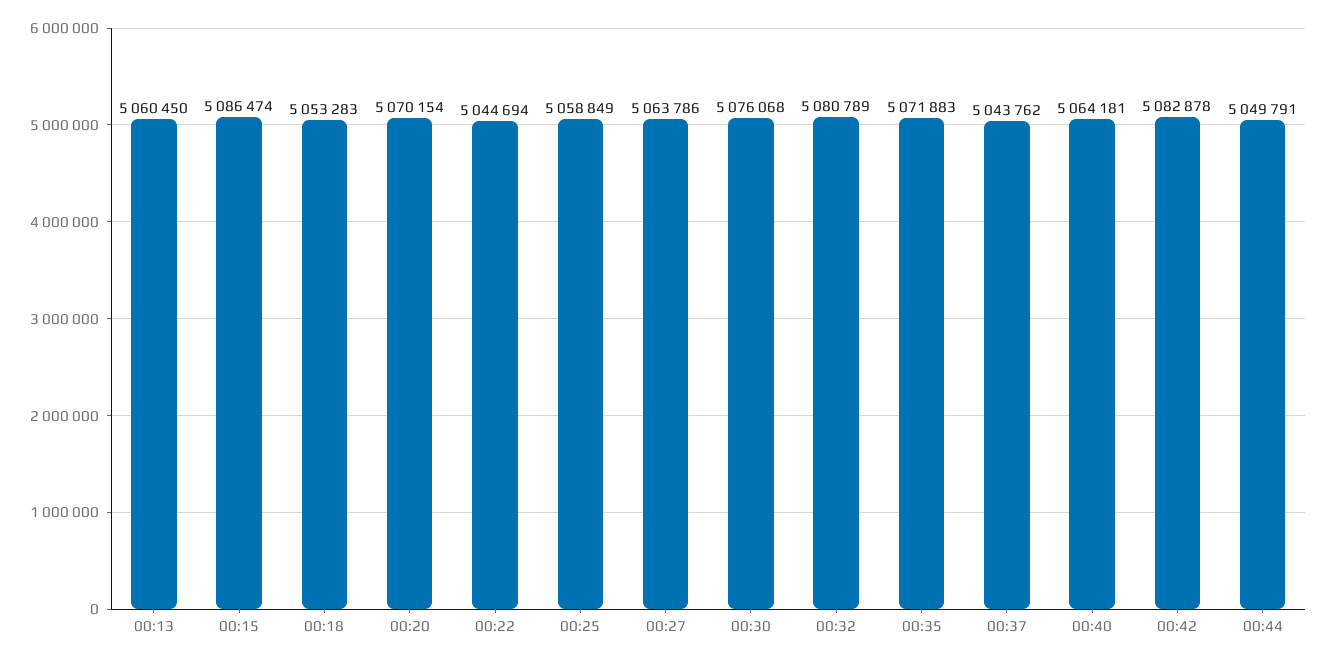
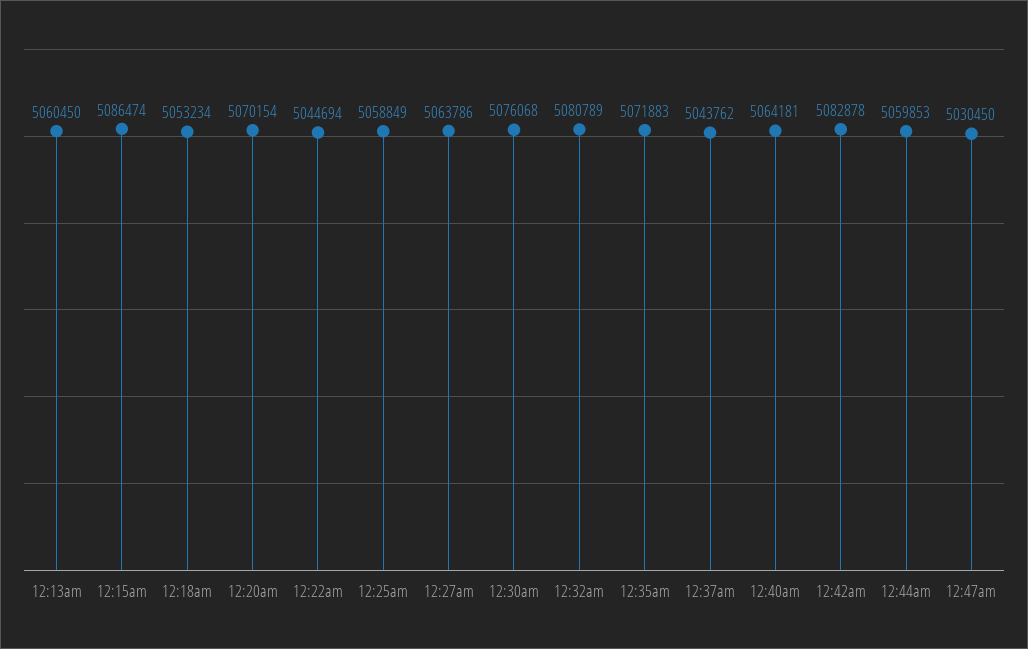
00:18: 5053283 -> 5053234
00:44: 5049791 -> 5059853
12:47am: none -> 5030450

